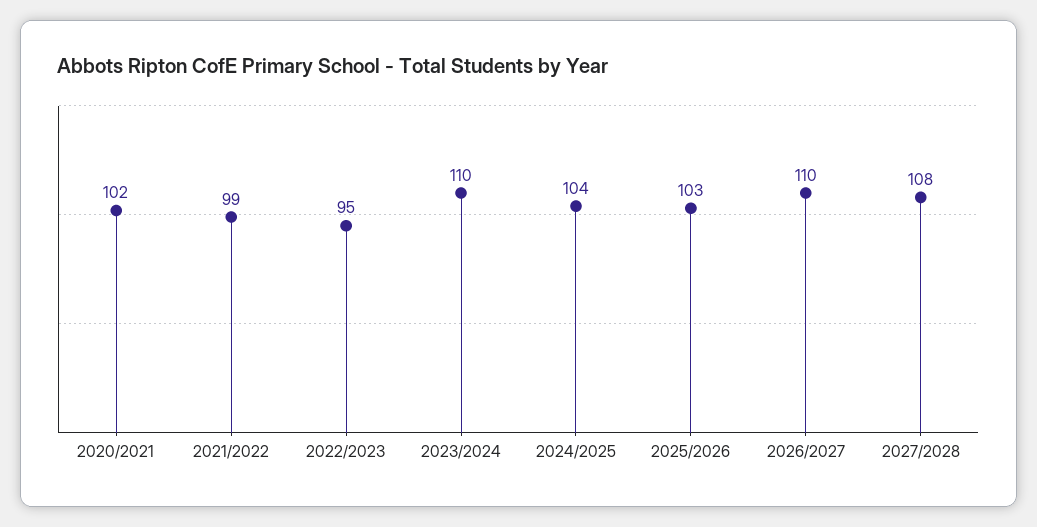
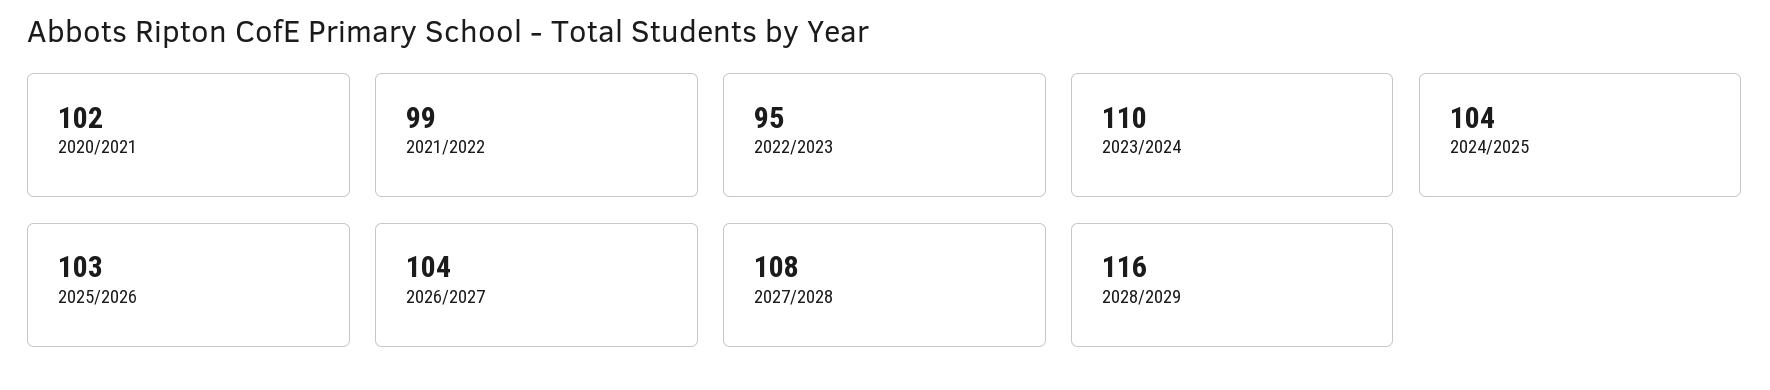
2026/2027: 110 -> 104
2028/2029: none -> 116

